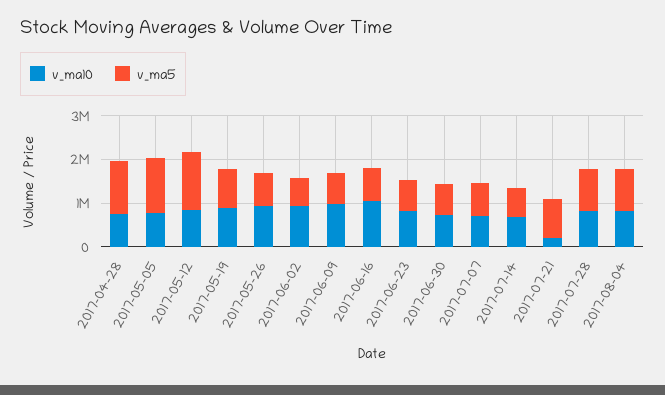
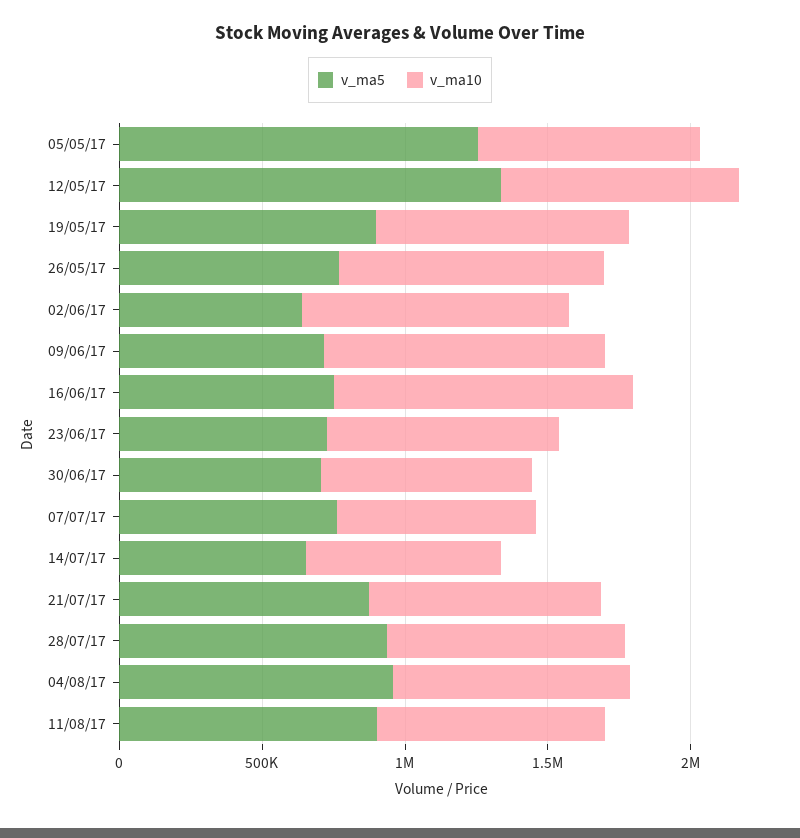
v_ma10, 2017-04-28: 800000 -> none
v_ma5, 2017-04-28: 1200000 -> none
v_ma10, 2017-07-21: 200000 -> 800000
v_ma5, 11/08/17: none -> 900000
v_ma10, 11/08/17: none -> 800000

